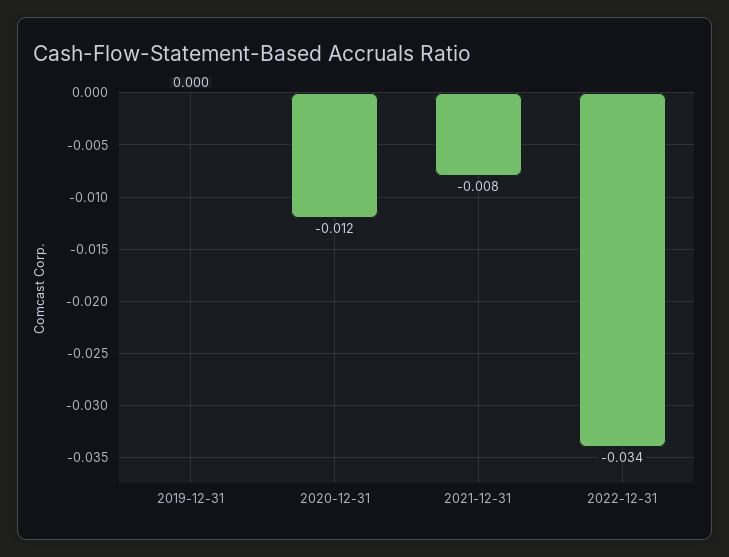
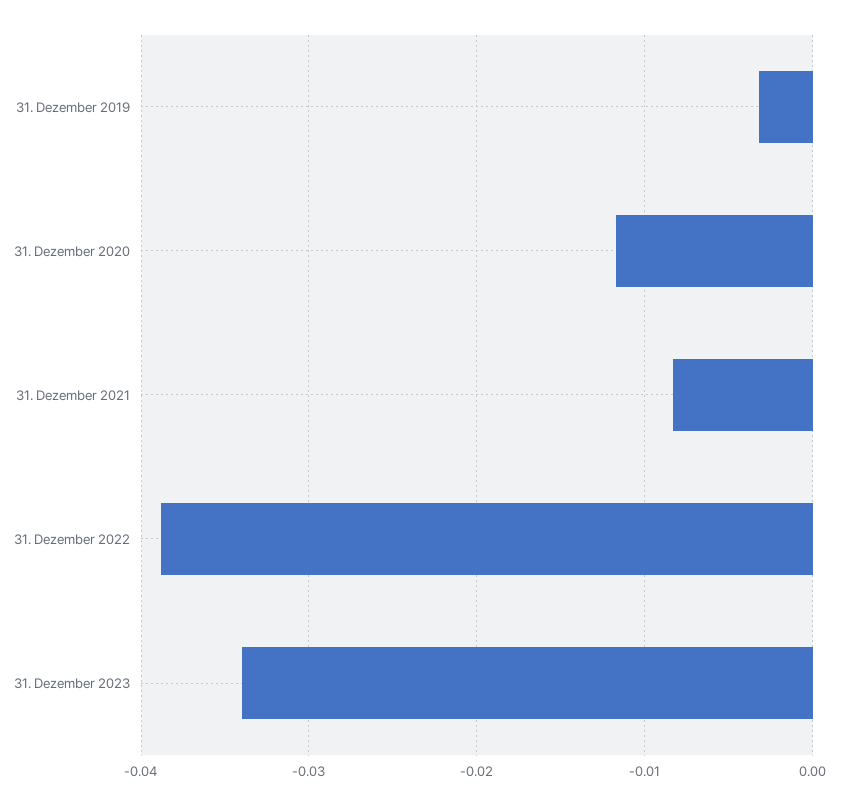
2019-12-31: 0 -> -0.003
2022-12-31: -0.034 -> -0.039
31. Dezember 2023: none -> -0.034

